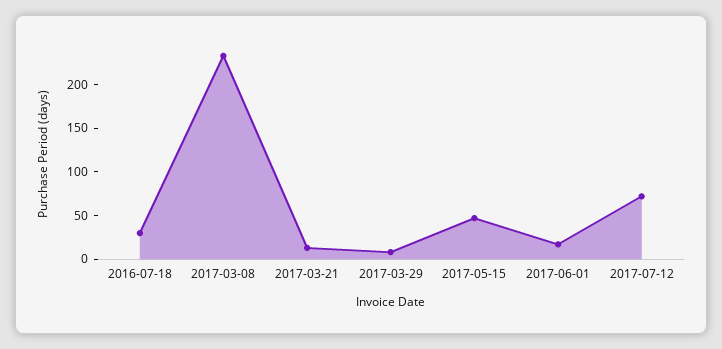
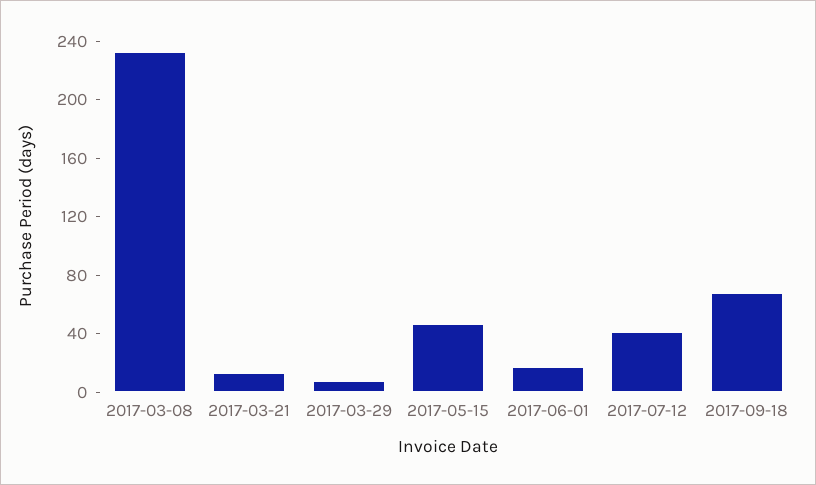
2016-07-18: 30 -> none
2017-07-12: 70 -> 40
2017-09-18: none -> 70

